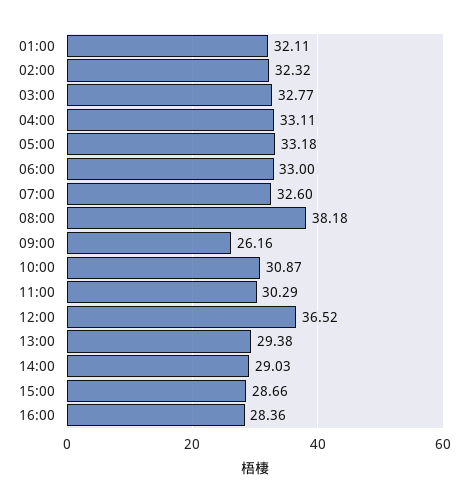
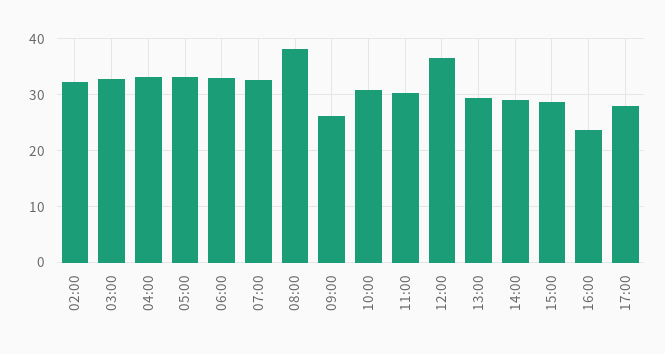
01:00: 32.11 -> none
16:00: 28.36 -> 24
17:00: none -> 28

